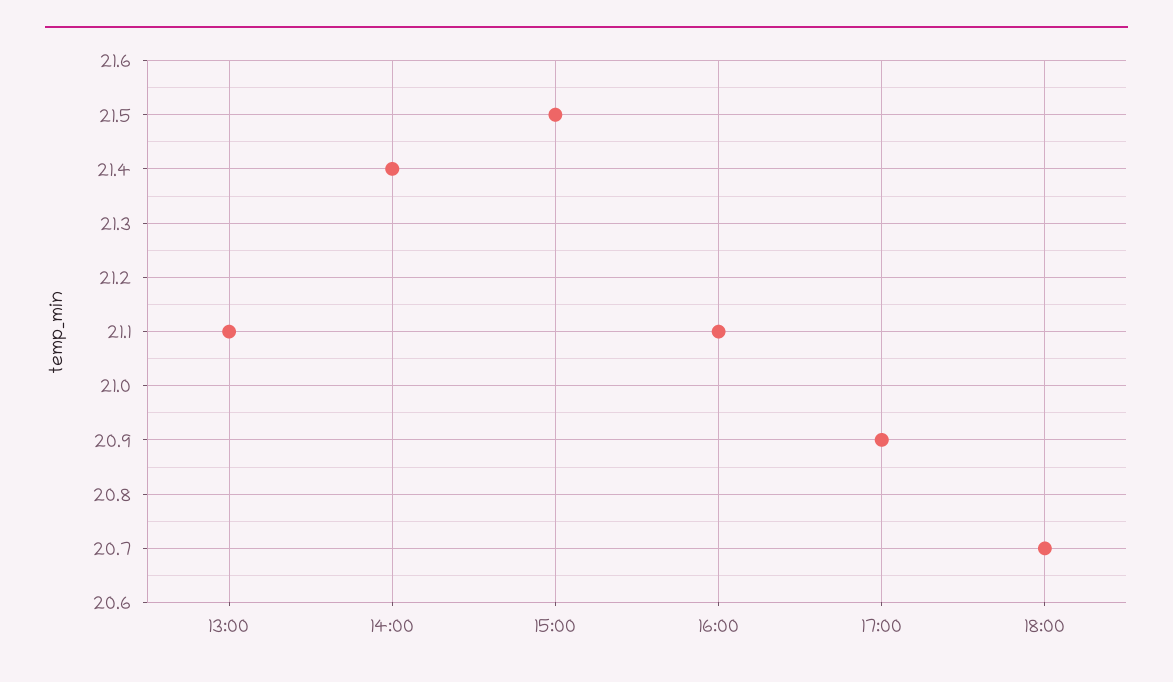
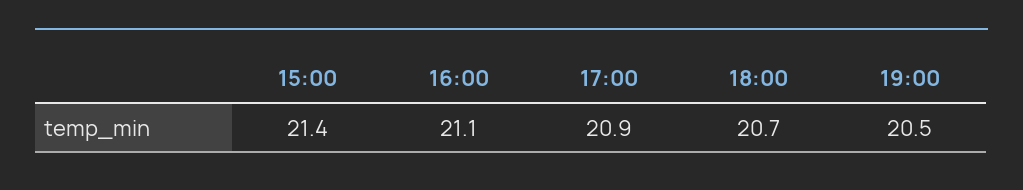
13:00: 21.1 -> none
14:00: 21.4 -> none
15:00: 21.5 -> 21.4
19:00: none -> 20.5

